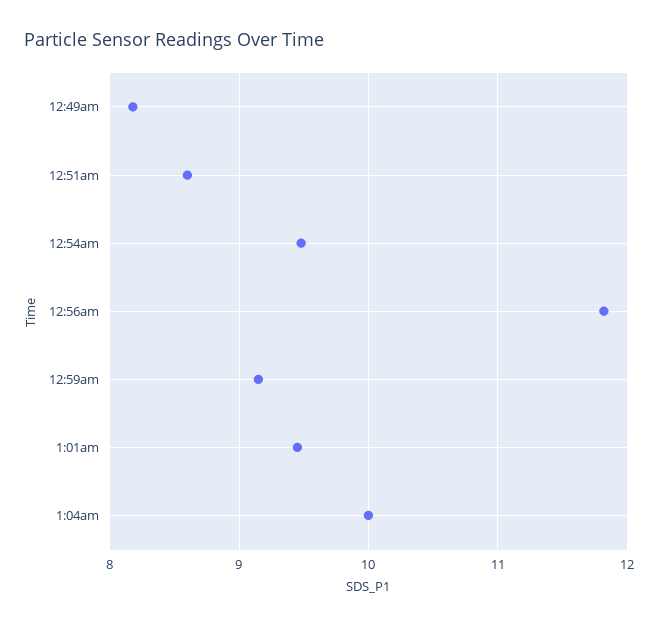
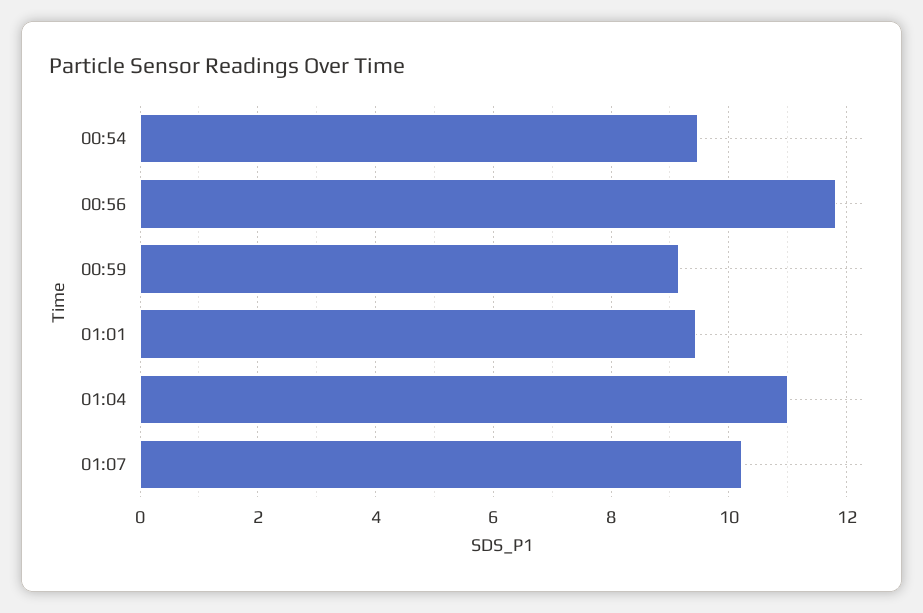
12:49am: 8.2 -> none
12:51am: 8.6 -> none
1:04am: 10 -> 11
01:07: none -> 10.2

